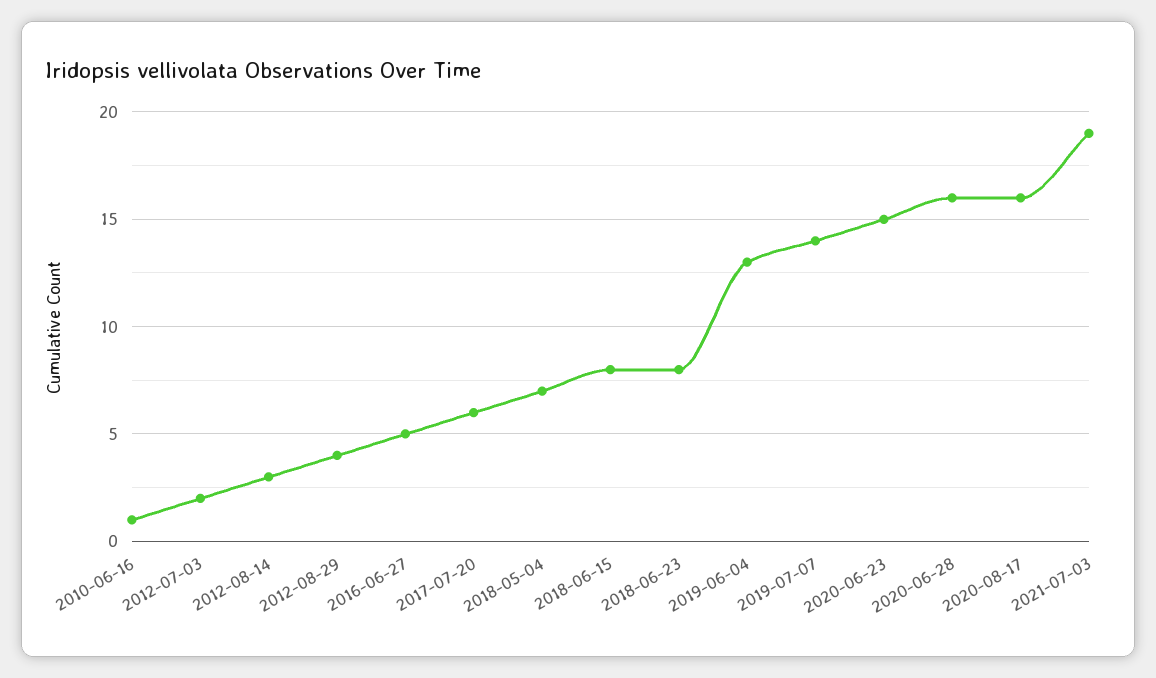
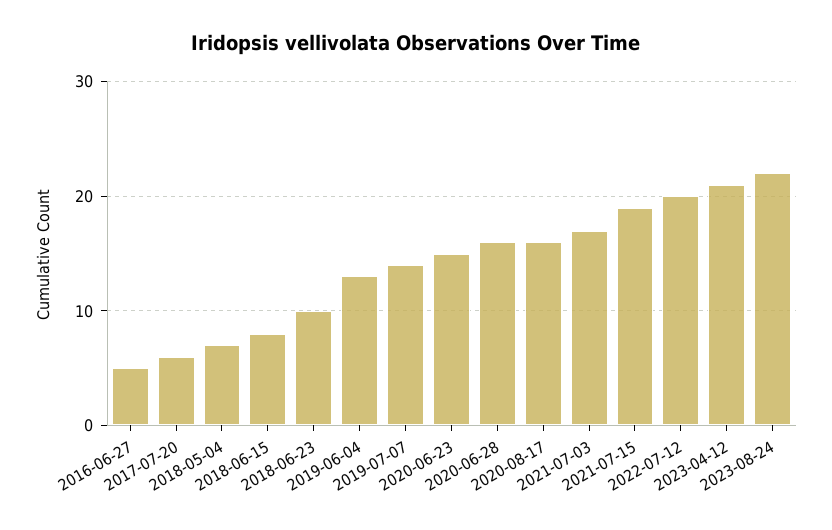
2010-06-16: 1 -> none
2012-07-03: 2 -> none
2012-08-14: 3 -> none
2012-08-29: 4 -> none
2018-06-23: 8 -> 10
2021-07-03: 19 -> 17
2021-07-15: none -> 19
2022-07-12: none -> 20
2023-04-12: none -> 21
2023-08-24: none -> 22

